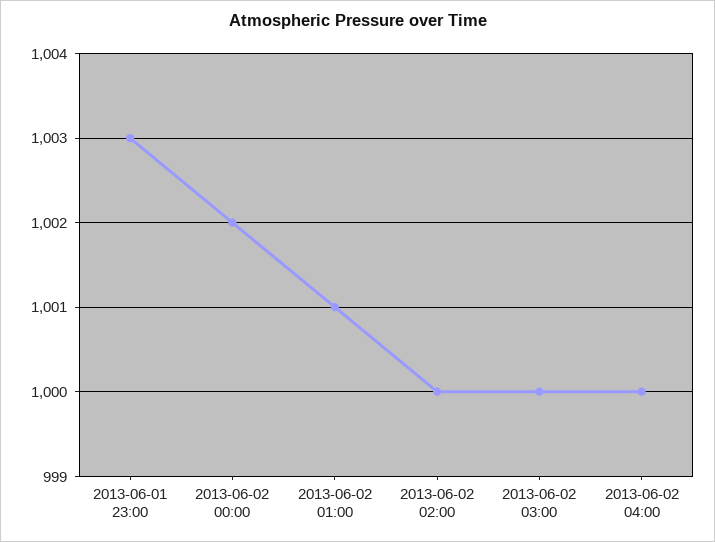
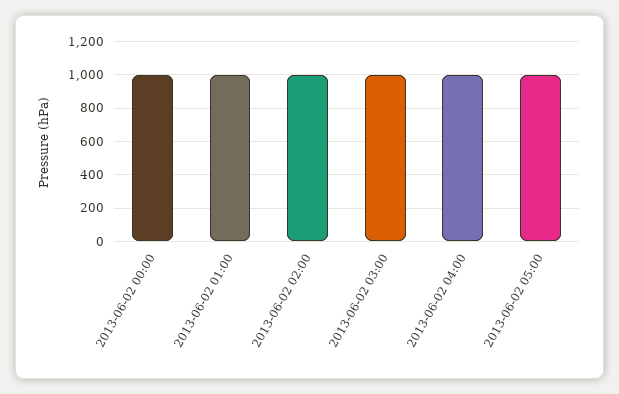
2013-06-01 23:00: 1003 -> none
2013-06-02 05:00: none -> 1000

